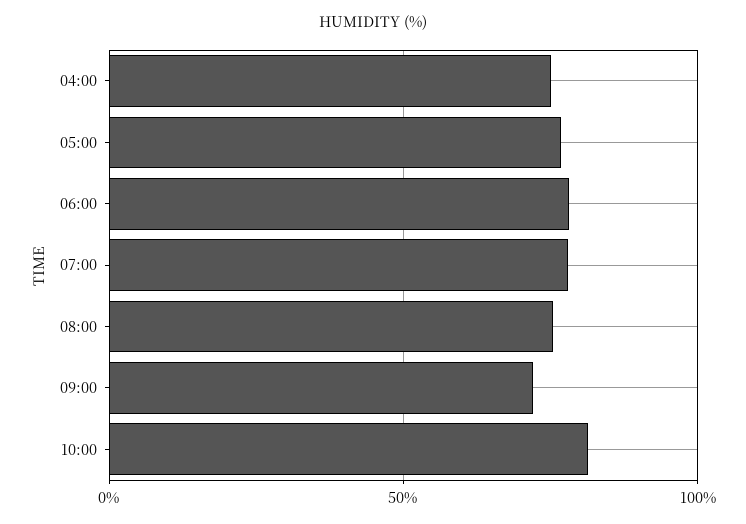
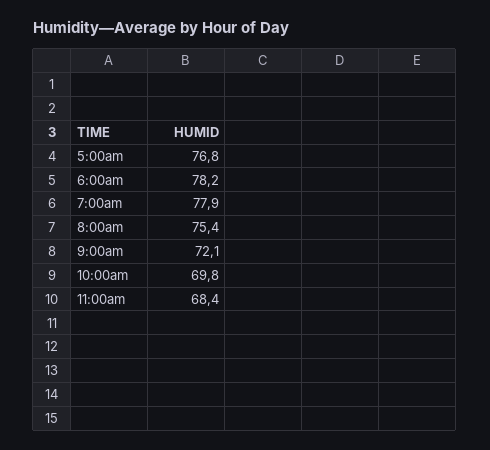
04:00: 75 -> none
10:00: 80 -> 69.8
11:00am: none -> 68.4

